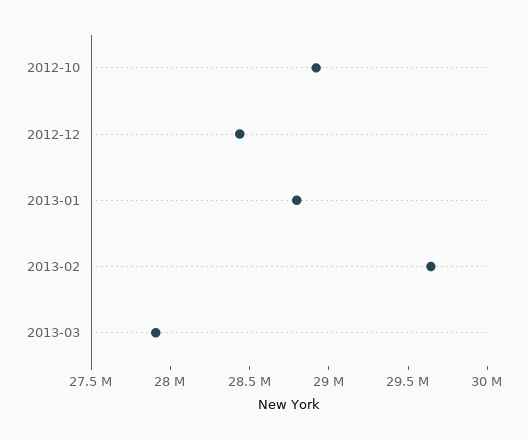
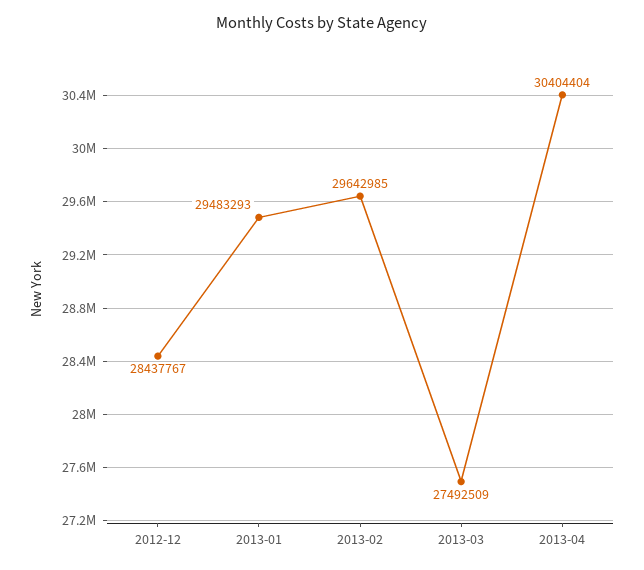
2012-10: 28900000 -> none
2013-01: 28800000 -> 29483293
2013-03: 27900000 -> 27492509
2013-04: none -> 30404404

